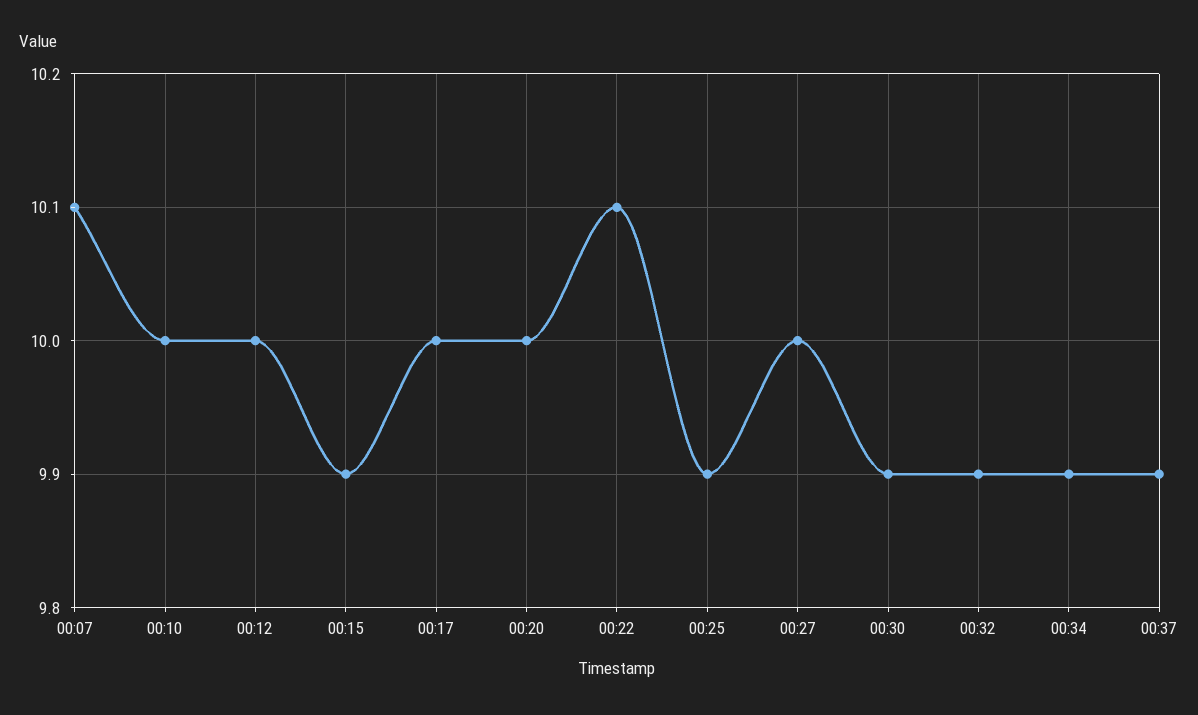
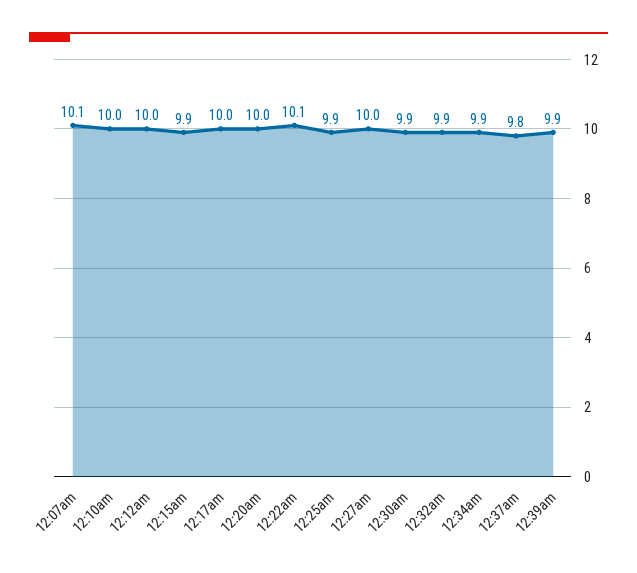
00:37: 9.9 -> 9.8
12:39am: none -> 9.9

